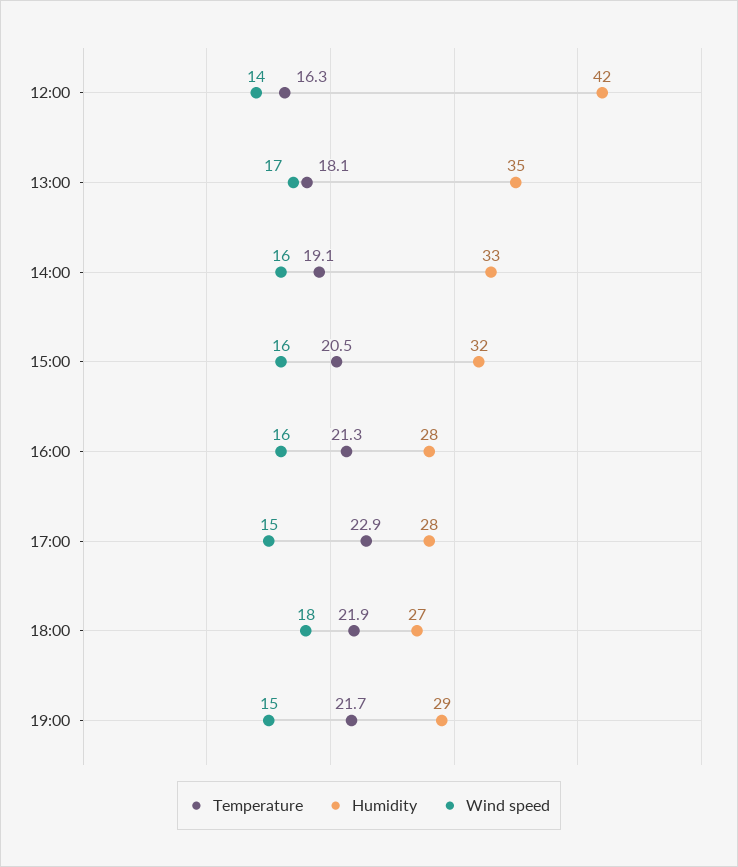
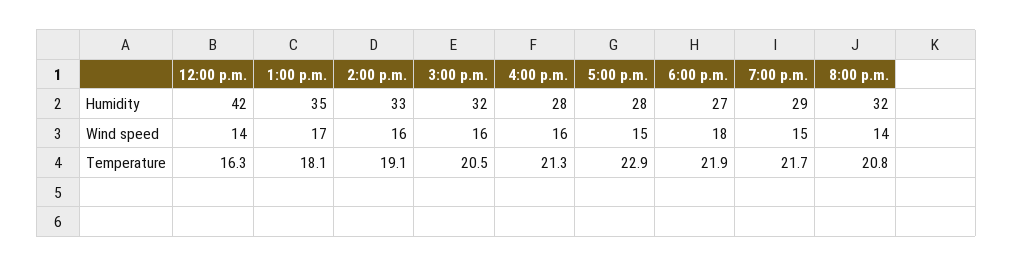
Humidity, 8:00 p.m.: none -> 32
Wind speed, 8:00 p.m.: none -> 14
Temperature, 8:00 p.m.: none -> 20.8

